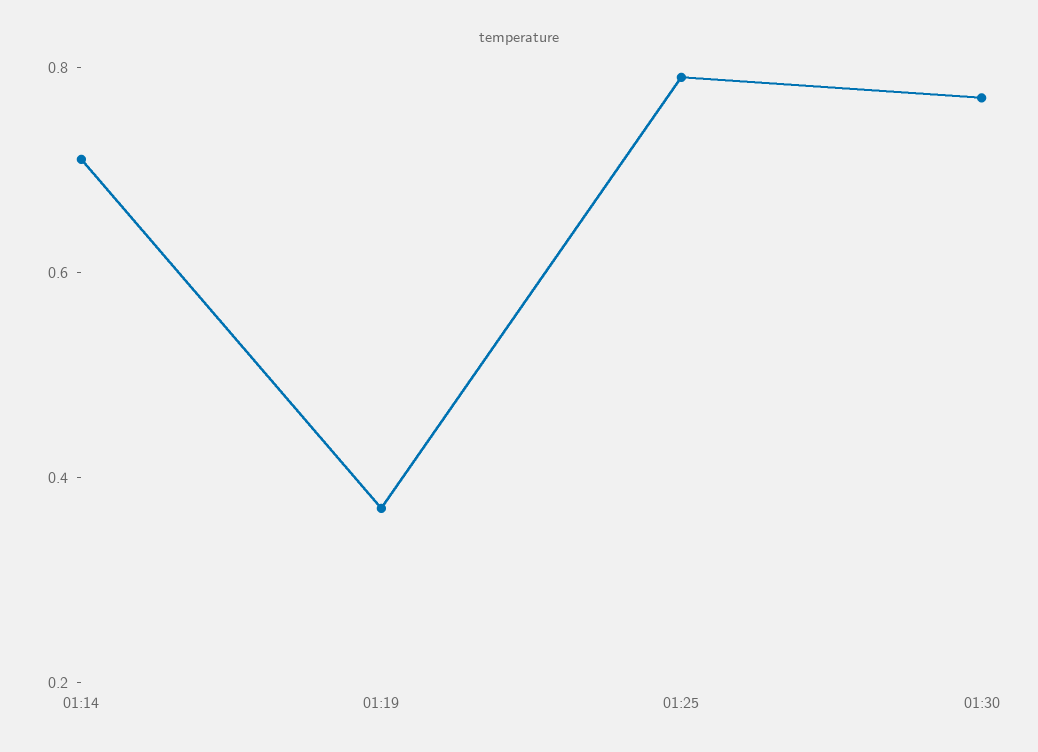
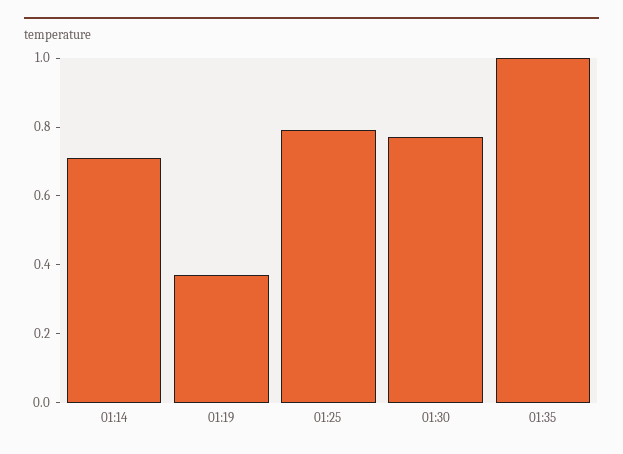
01:35: none -> 1

